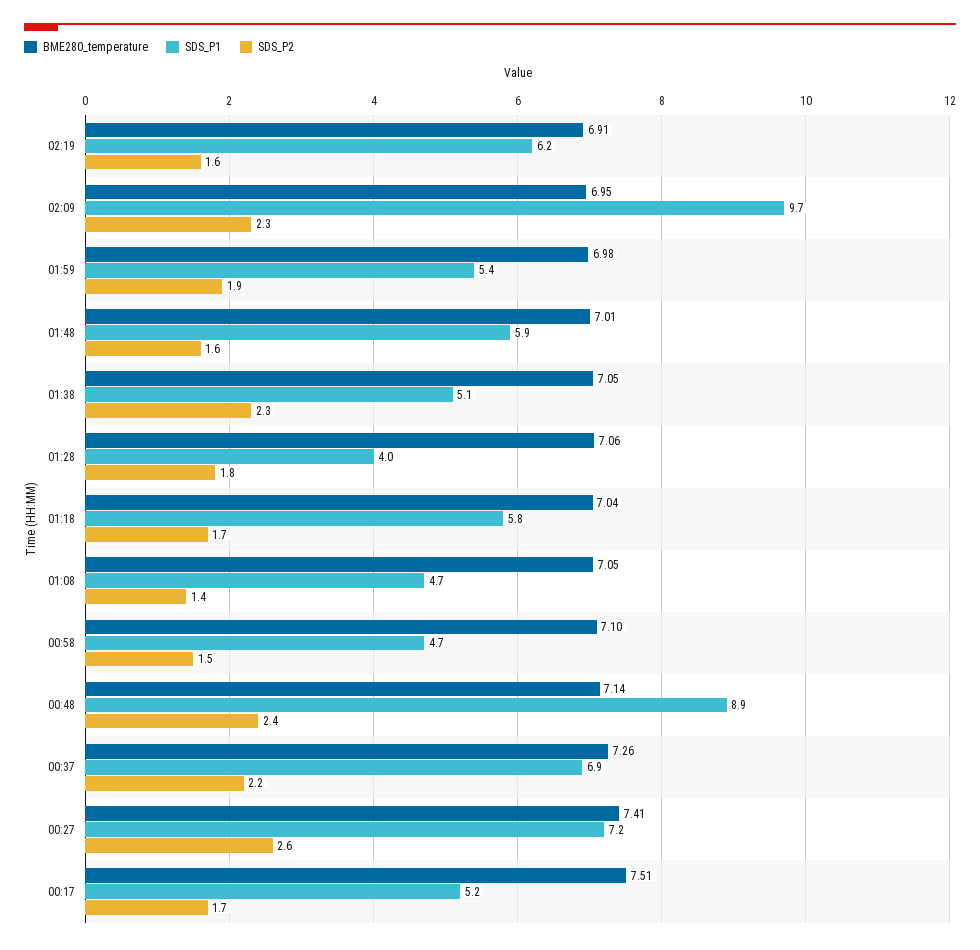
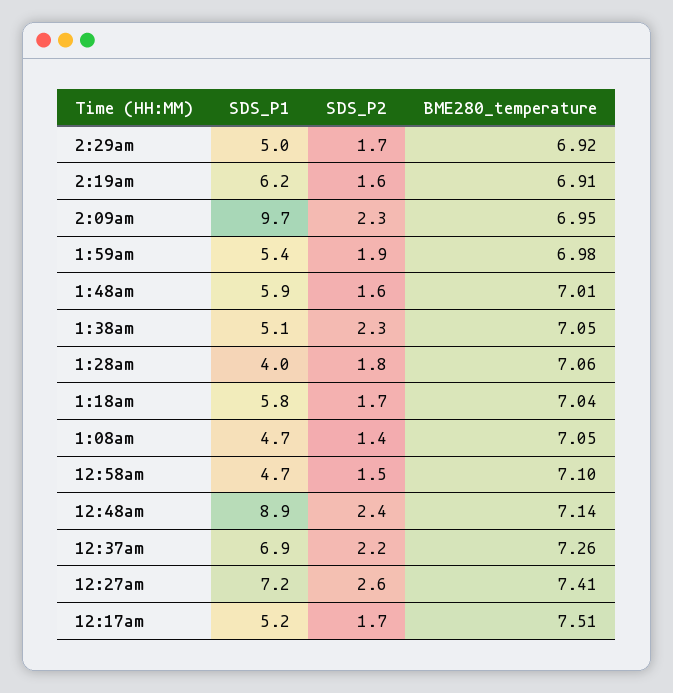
SDS_P1, 2:29am: none -> 5
SDS_P2, 2:29am: none -> 1.7
BME280_temperature, 2:29am: none -> 6.92

